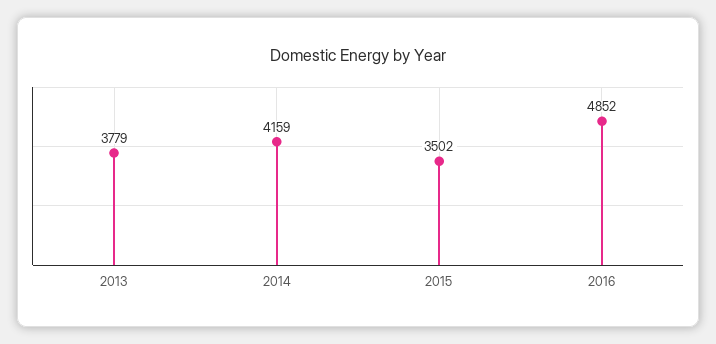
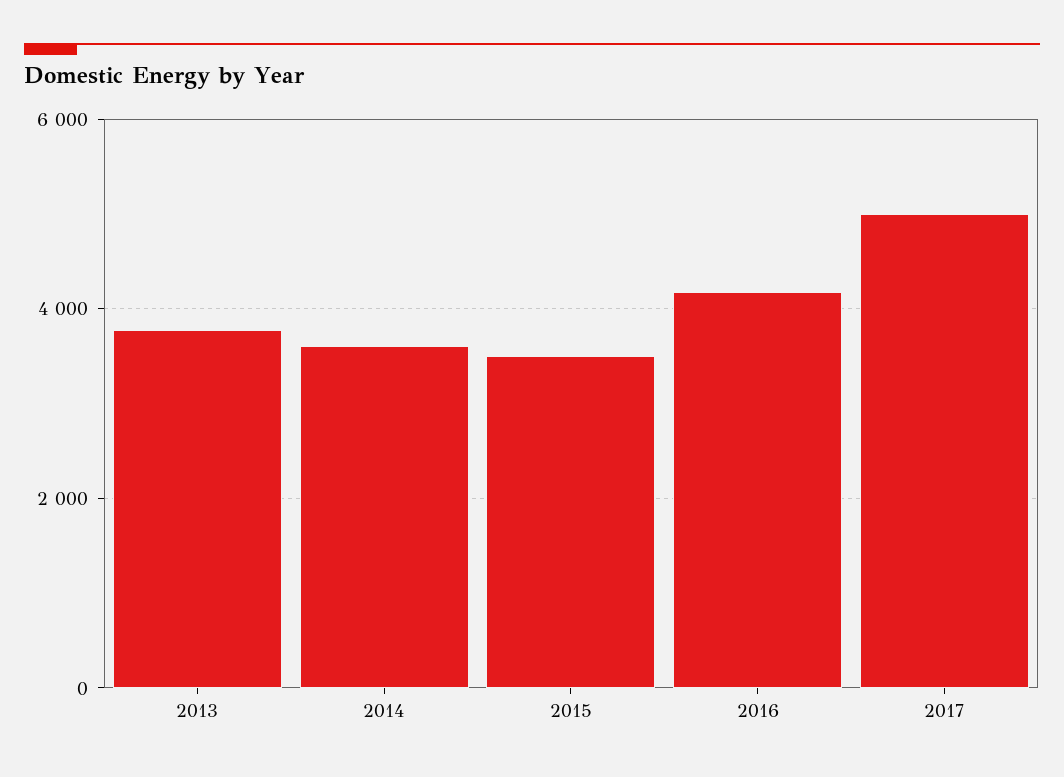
2014: 4159 -> 3600
2016: 4852 -> 4200
2017: none -> 5000

